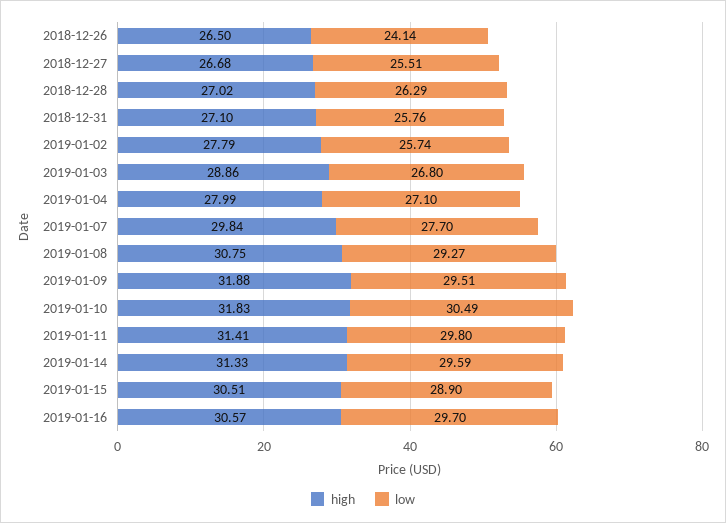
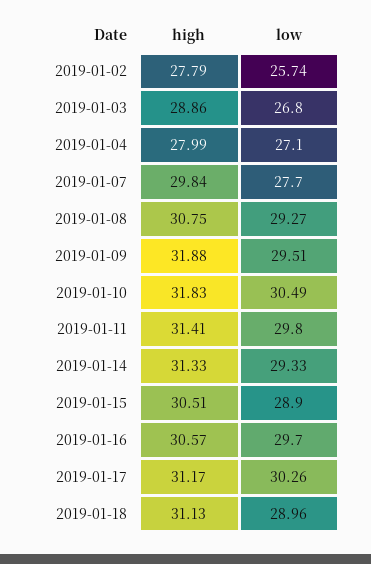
high, 2018-12-26: 26.5 -> none
low, 2018-12-26: 24.14 -> none
high, 2018-12-27: 26.68 -> none
low, 2018-12-27: 25.51 -> none
high, 2018-12-28: 27.02 -> none
low, 2018-12-28: 26.29 -> none
high, 2018-12-31: 27.1 -> none
low, 2018-12-31: 25.76 -> none
low, 2019-01-14: 29.59 -> 29.33
high, 2019-01-17: none -> 31.17
low, 2019-01-17: none -> 30.26
high, 2019-01-18: none -> 31.13
low, 2019-01-18: none -> 28.96

